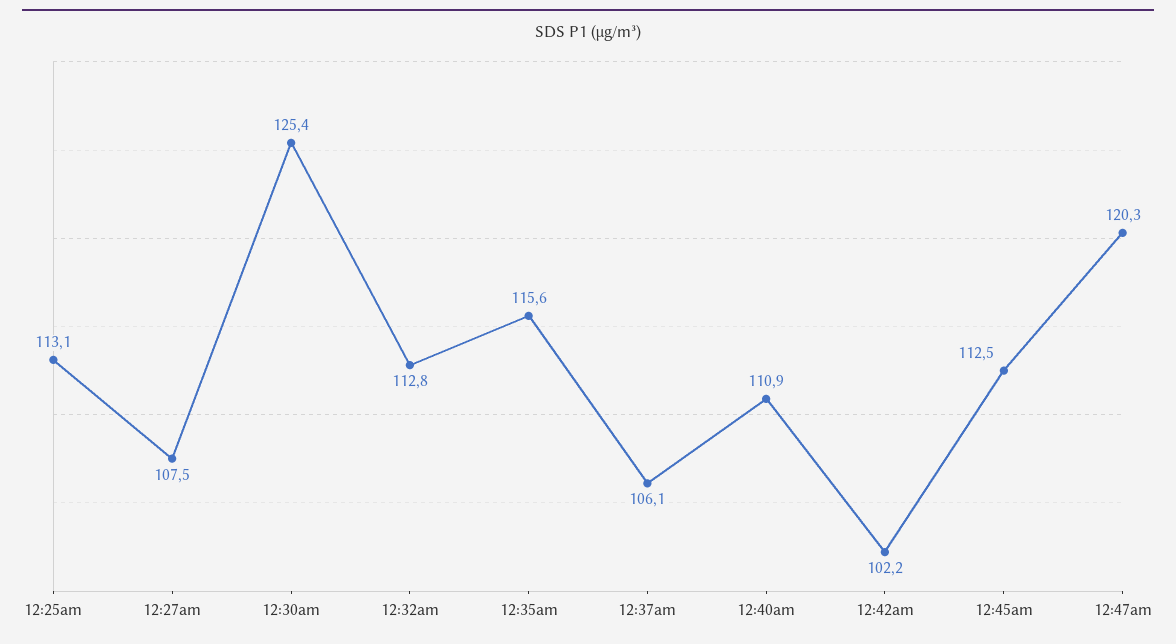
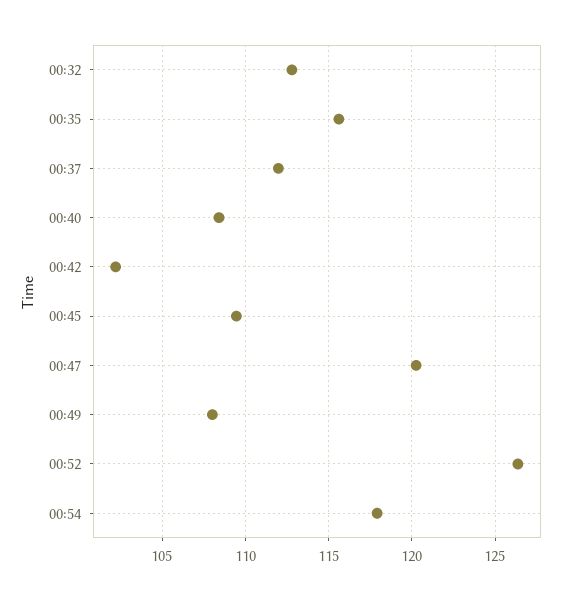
12:25am: 113.1 -> none
12:27am: 107.5 -> none
12:30am: 125.4 -> none
12:37am: 106.1 -> 112
12:40am: 110.9 -> 108.5
12:45am: 112.5 -> 109.5
00:49: none -> 108
00:52: none -> 126.5
00:54: none -> 118

